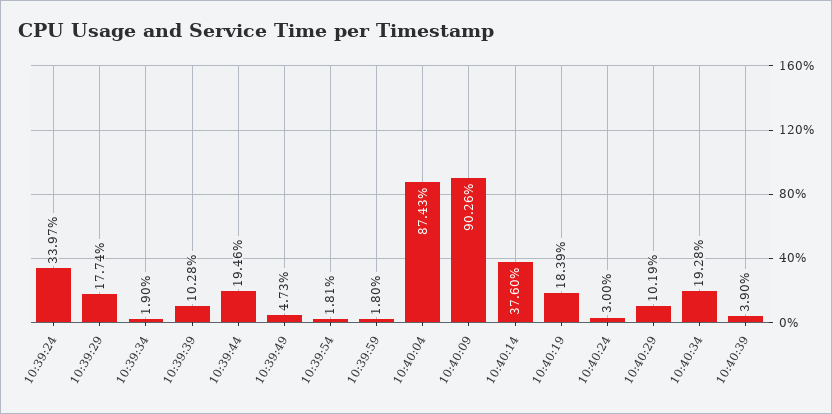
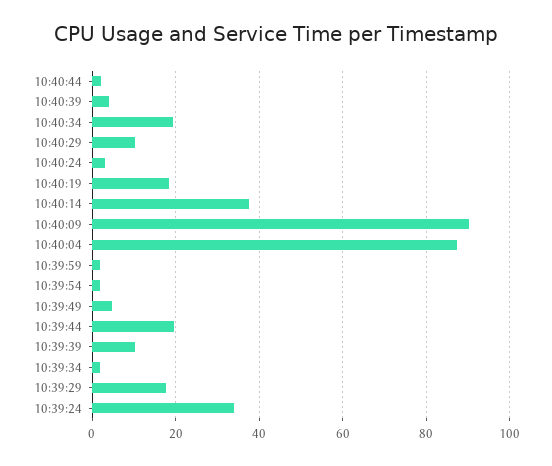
10:40:44: none -> 2

